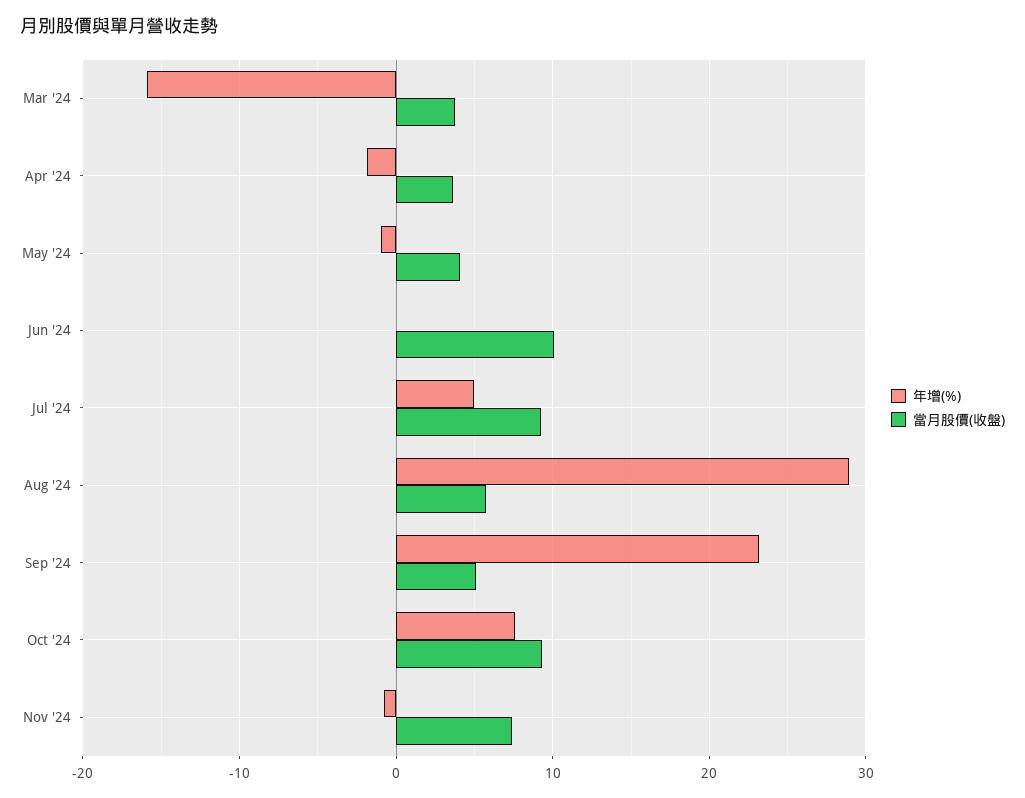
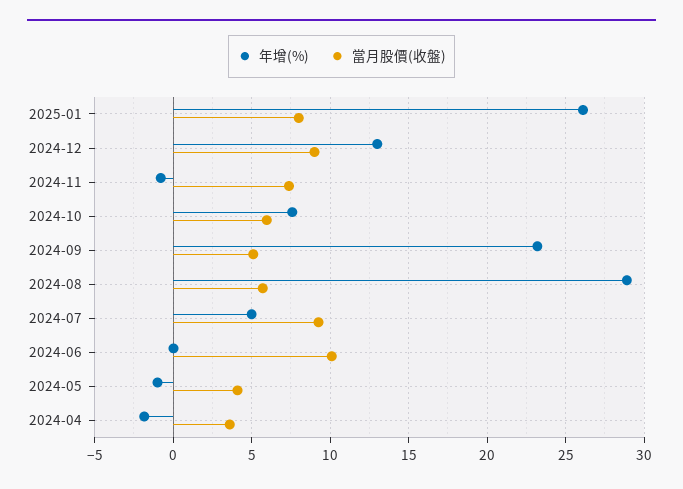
年增(%), Mar '24: -16 -> none
當月股價(收盤), Mar '24: 4 -> none
當月股價(收盤), Oct '24: 9 -> 6
年增(%), 2025-01: none -> 26
當月股價(收盤), 2025-01: none -> 8
年增(%), 2024-12: none -> 13
當月股價(收盤), 2024-12: none -> 9

